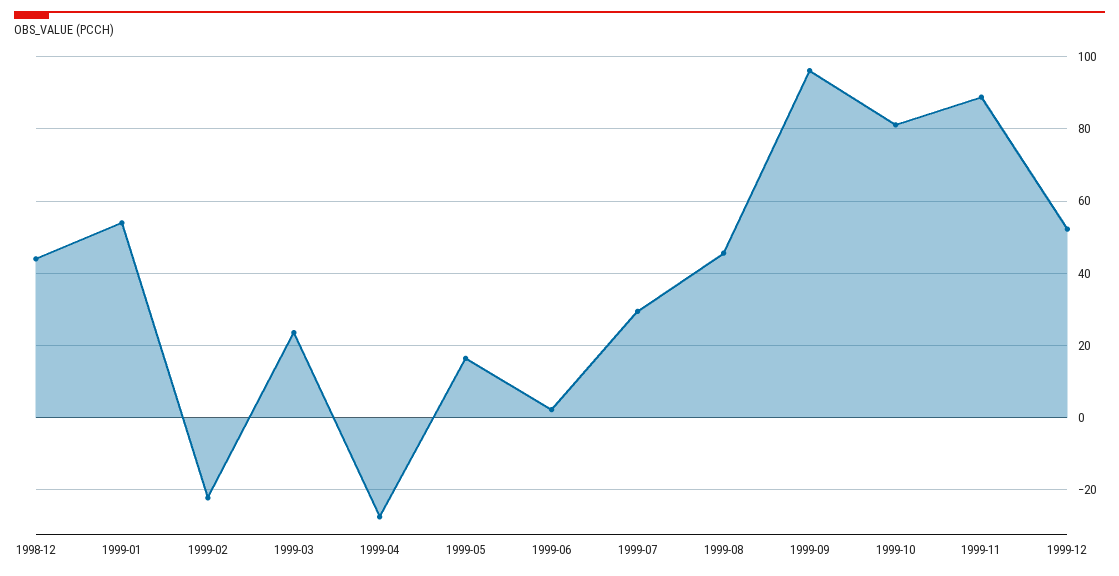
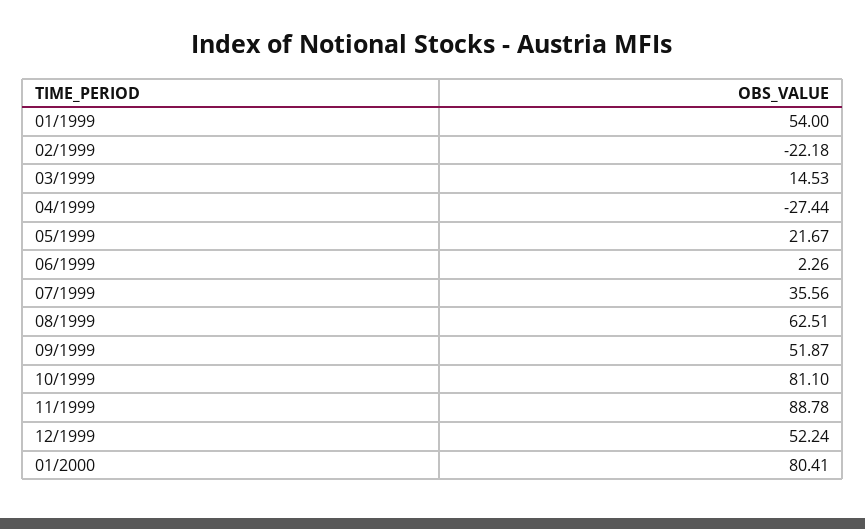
1998-12: 44 -> none
1999-03: 24 -> 14.53
1999-05: 16 -> 21.67
1999-07: 30 -> 35.56
1999-08: 46 -> 62.51
1999-09: 96 -> 51.87
01/2000: none -> 80.41

